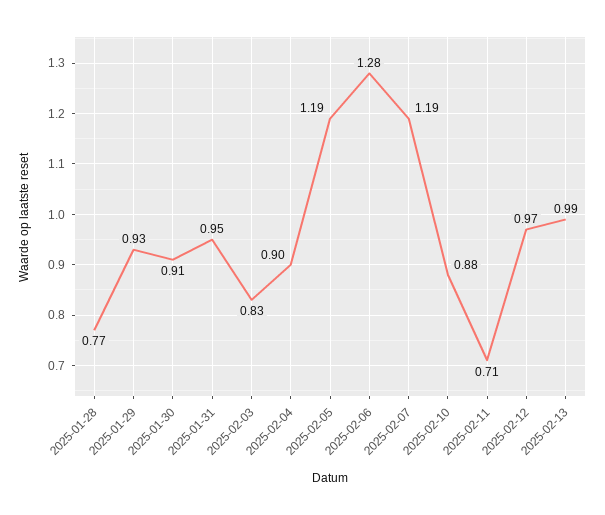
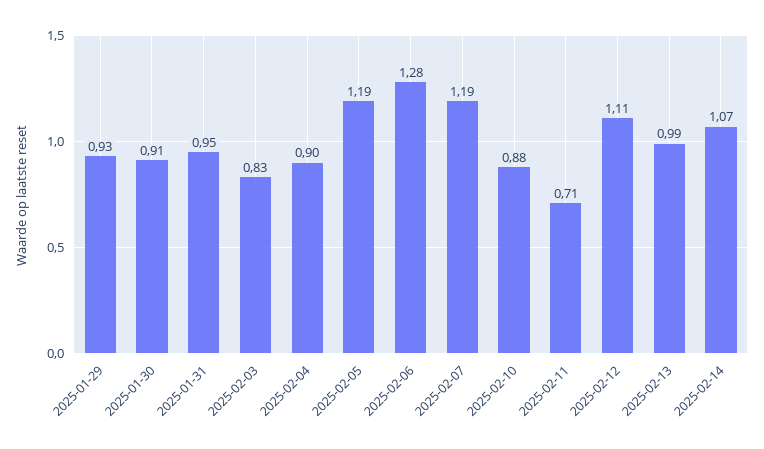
2025-01-28: 0.77 -> none
2025-02-12: 0.97 -> 1.11
2025-02-14: none -> 1.07

